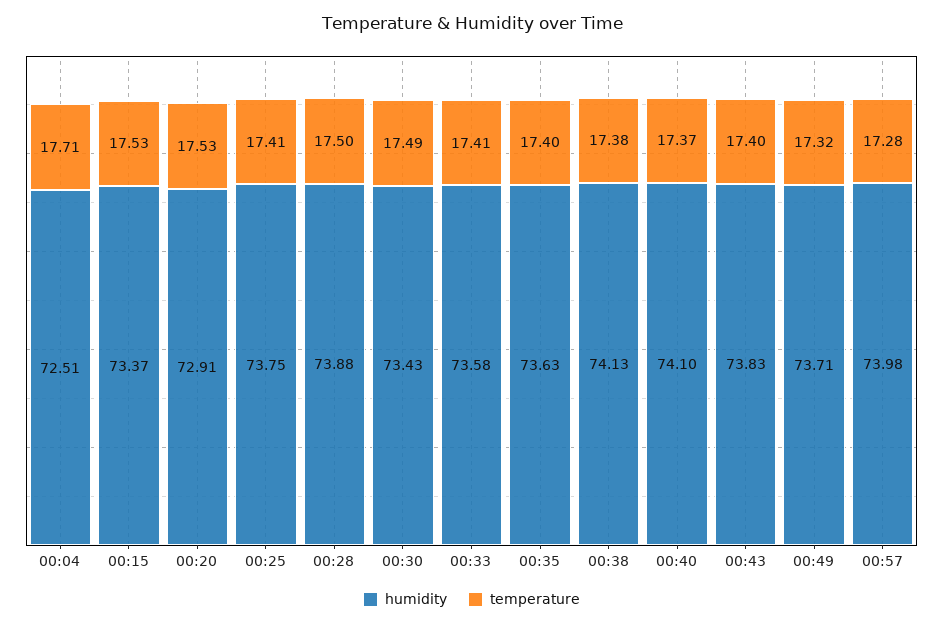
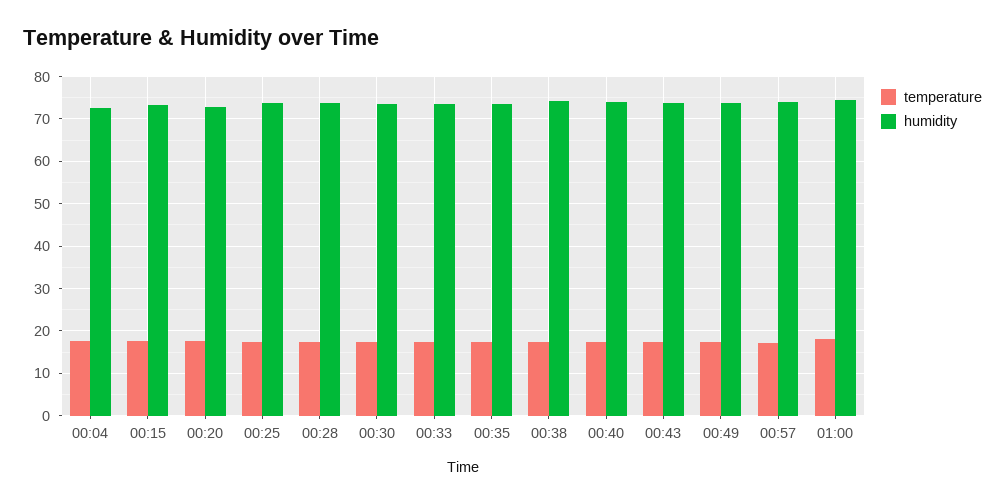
temperature, 01:00: none -> 18
humidity, 01:00: none -> 74

